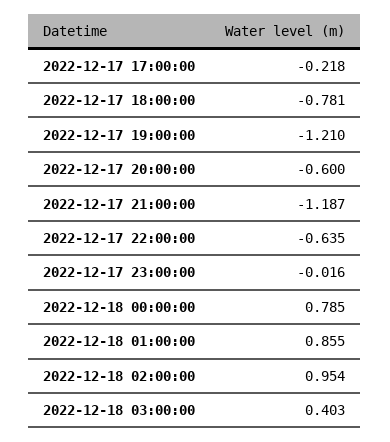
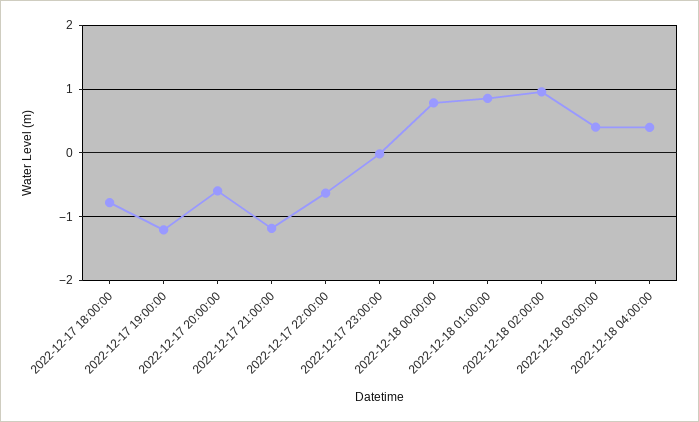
2022-12-17 17:00:00: -0.218 -> none
2022-12-18 04:00:00: none -> 0.4

